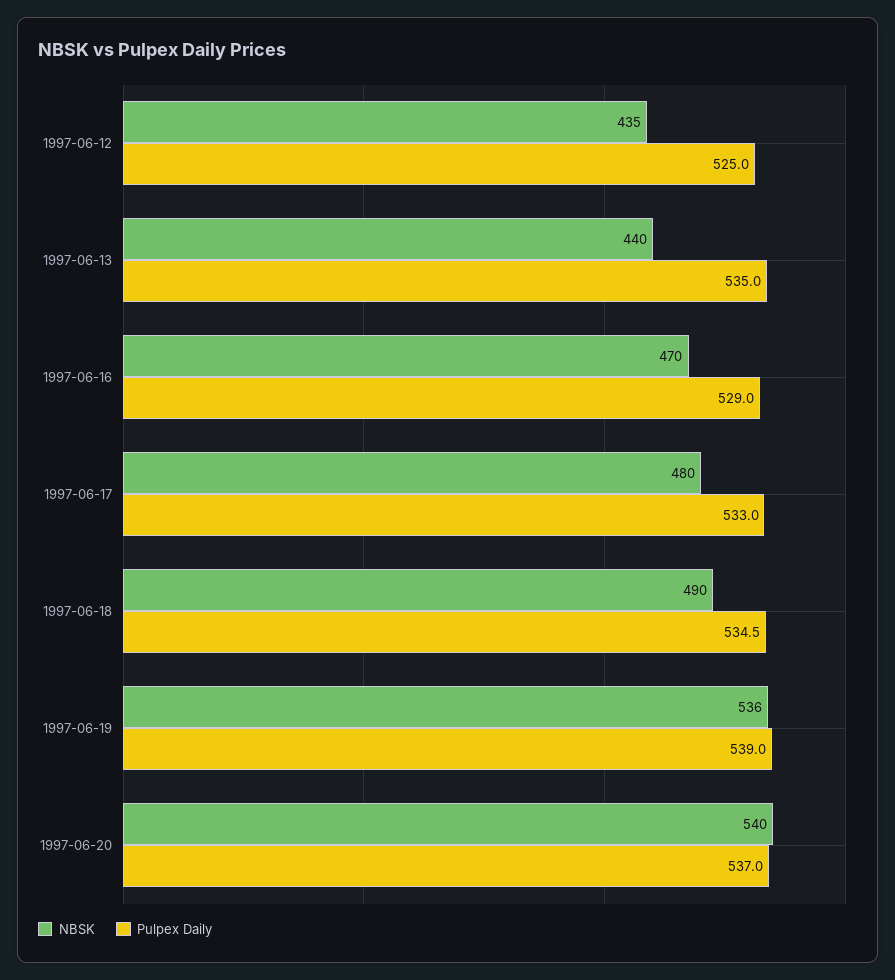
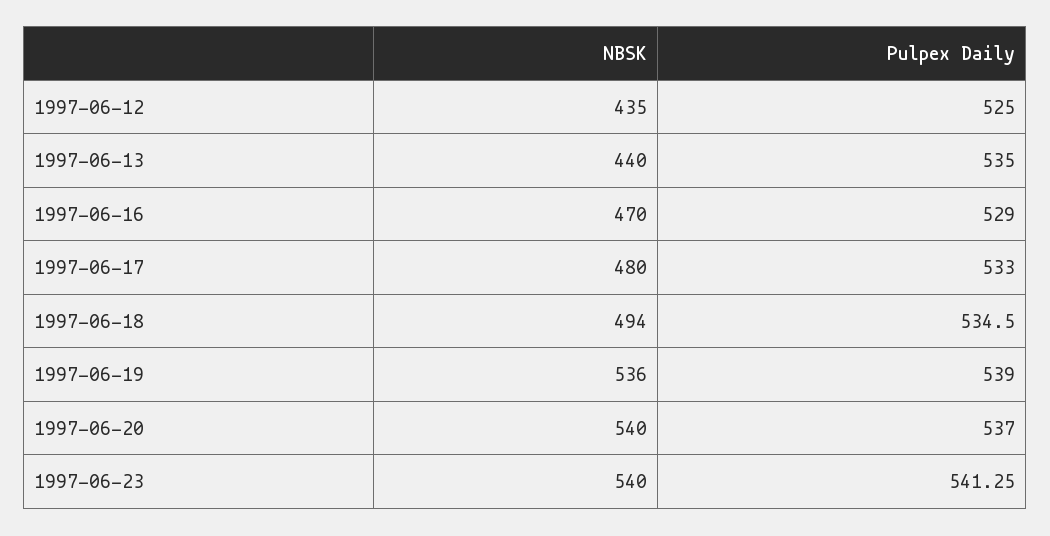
NBSK, 1997-06-18: 490 -> 494
NBSK, 1997-06-23: none -> 540
Pulpex Daily, 1997-06-23: none -> 541.25

